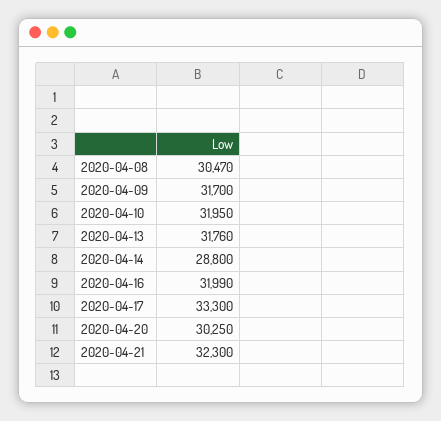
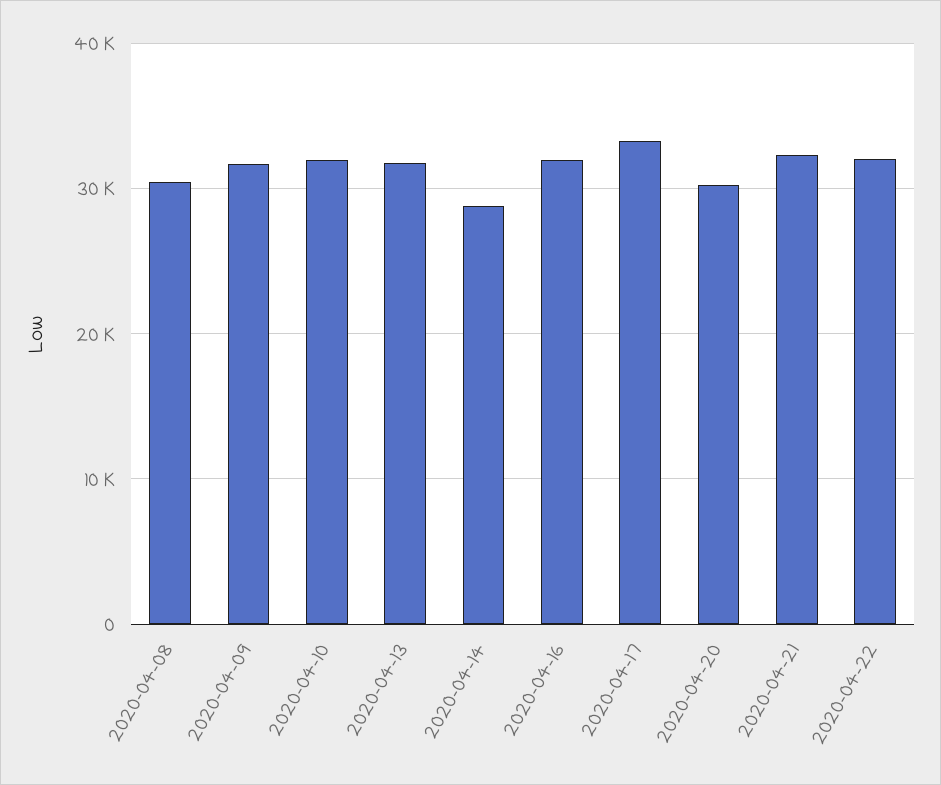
2020-04-22: none -> 32000

